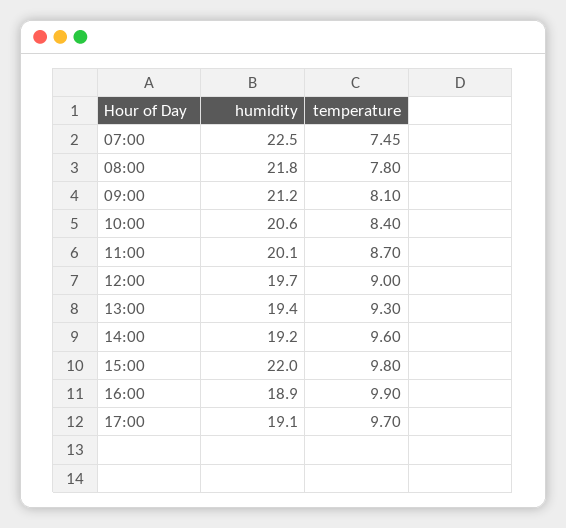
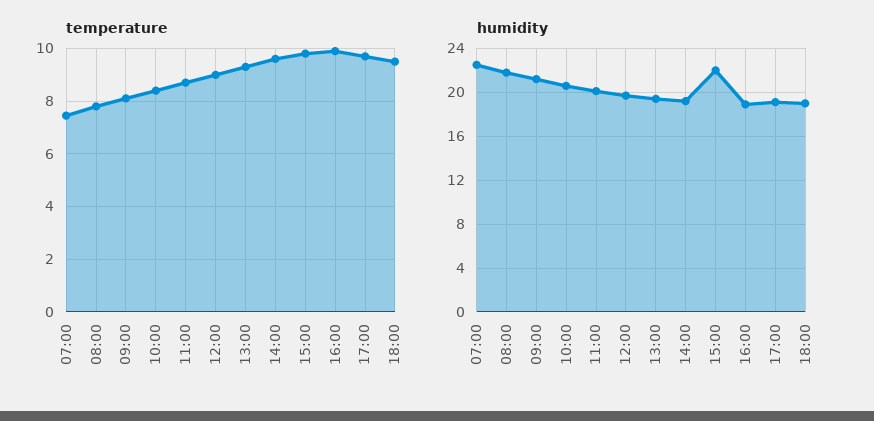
temperature, 18:00: none -> 9.5
humidity, 18:00: none -> 19

